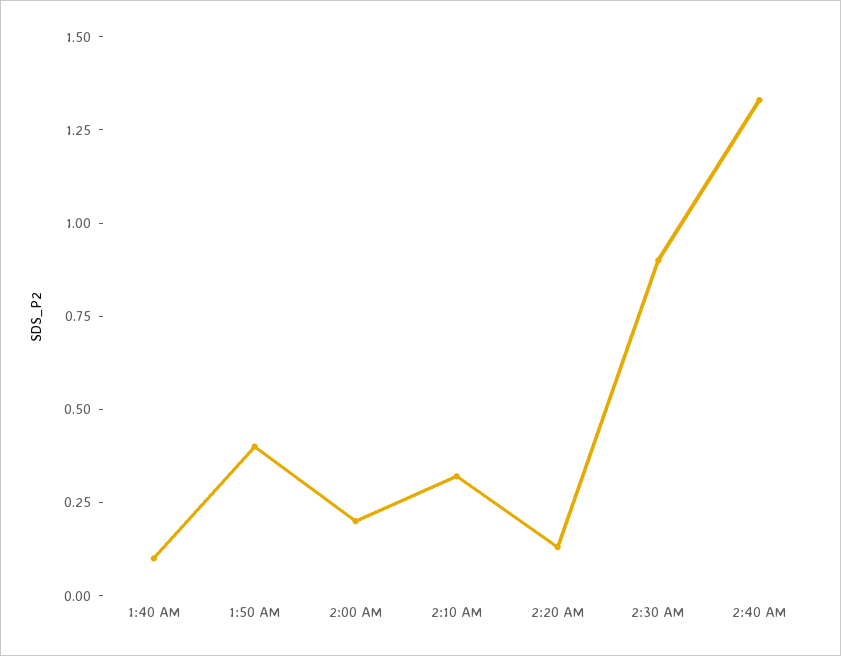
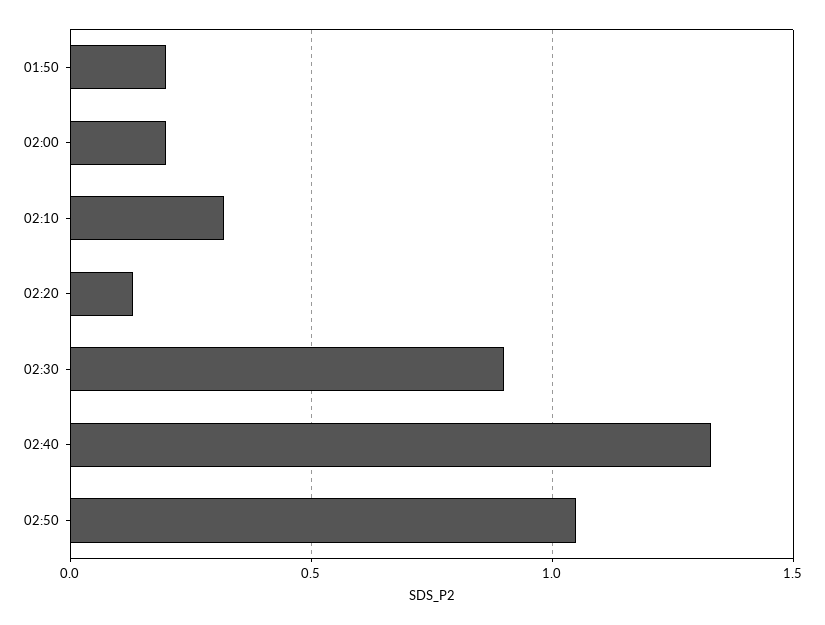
1:40 AM: 0.1 -> none
1:50 AM: 0.4 -> 0.2
02:50: none -> 1.05

